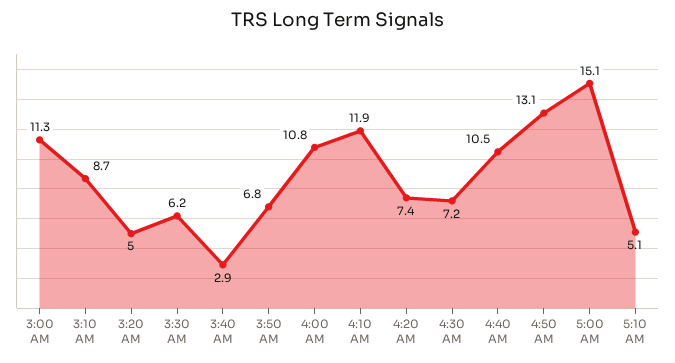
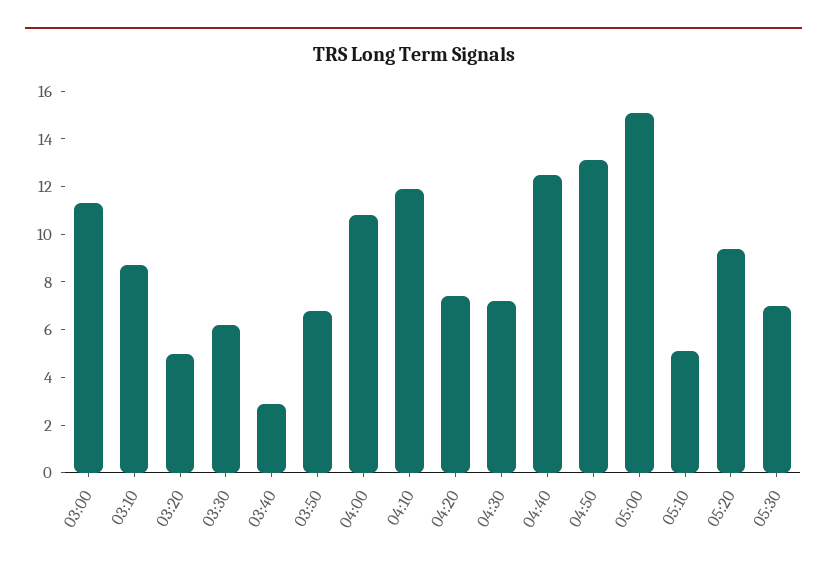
4:40 AM: 10.5 -> 12.5
05:20: none -> 9.5
05:30: none -> 7

